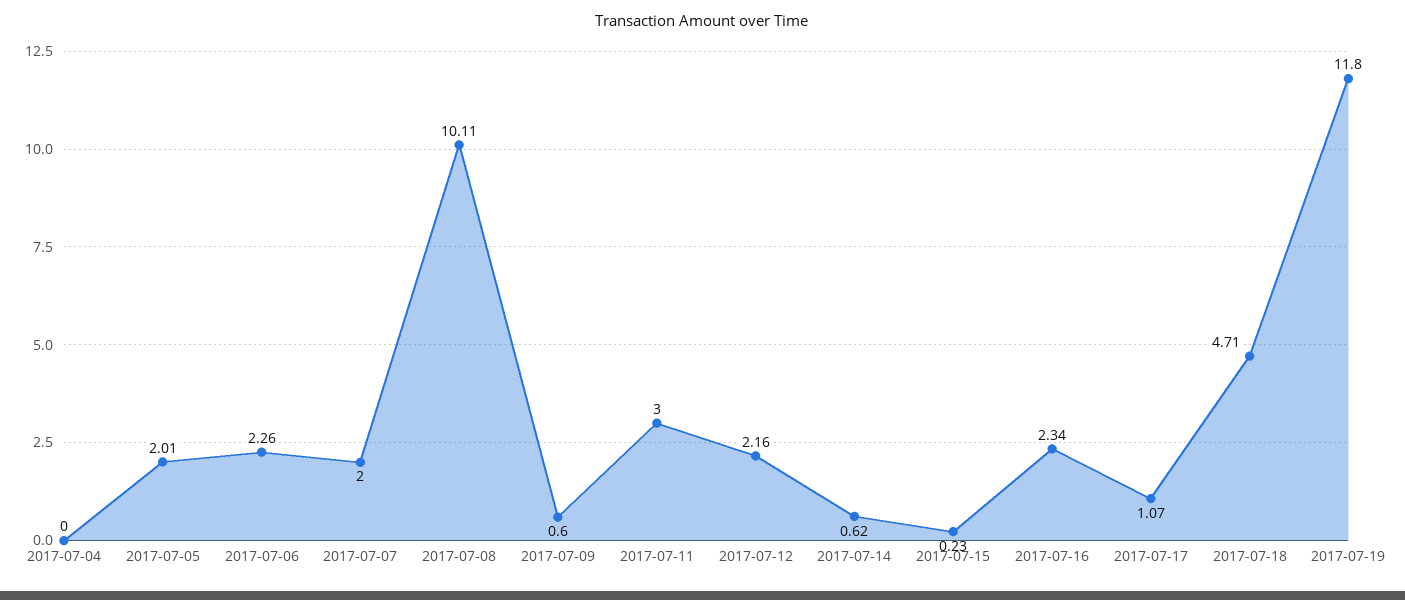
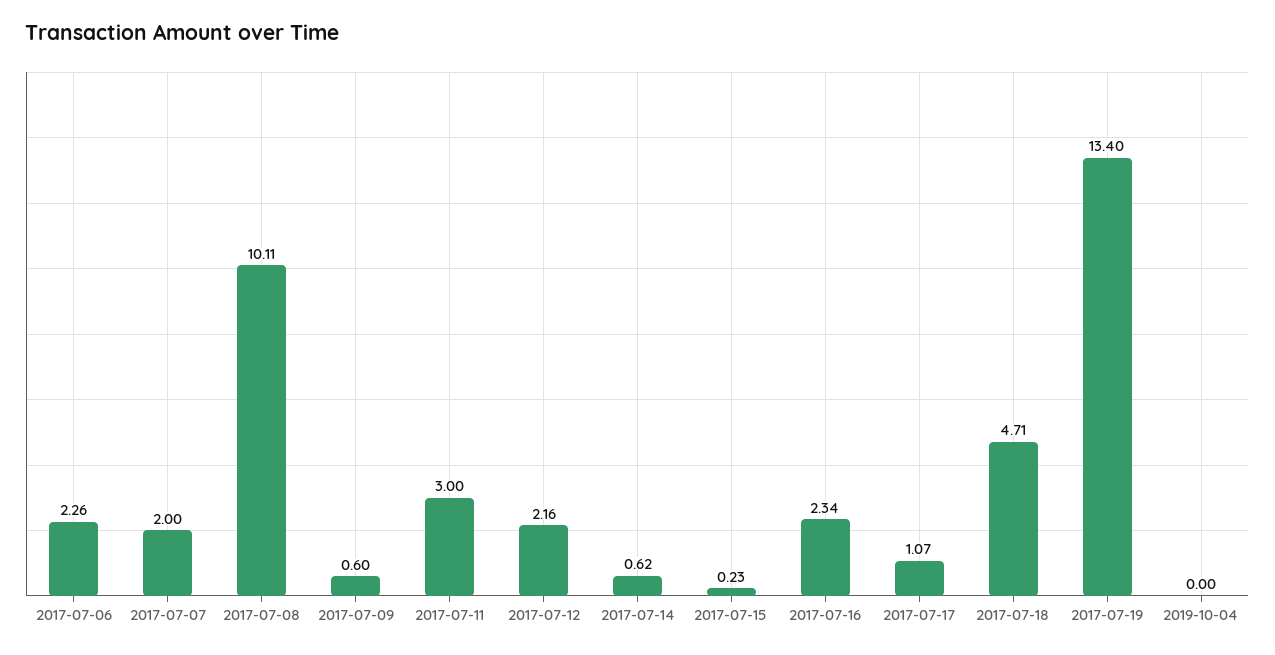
2017-07-04: 0 -> none
2017-07-05: 2.01 -> none
2017-07-19: 11.8 -> 13.4
2019-10-04: none -> 0

